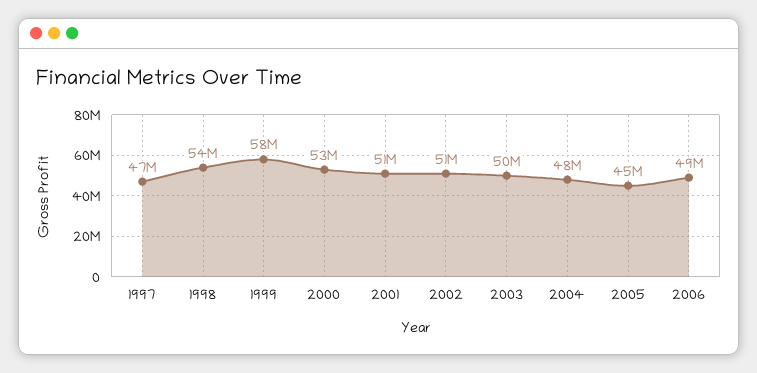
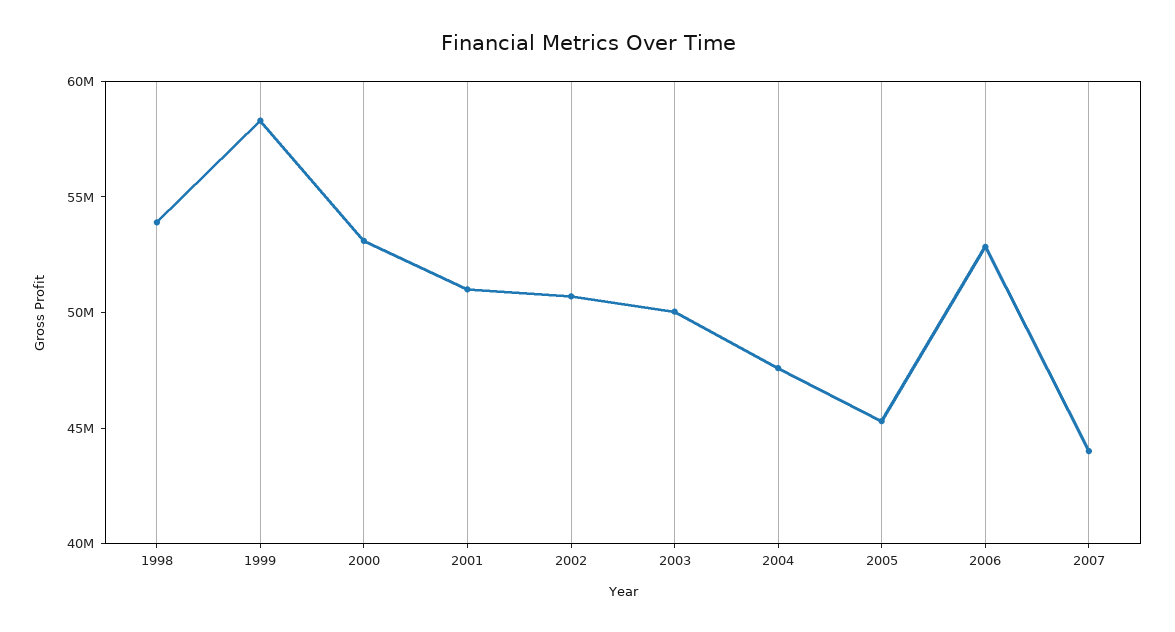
1997: 47000000 -> none
2006: 49000000 -> 53000000
2007: none -> 44000000

